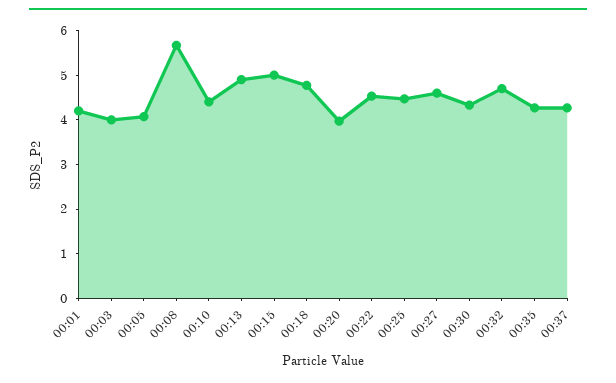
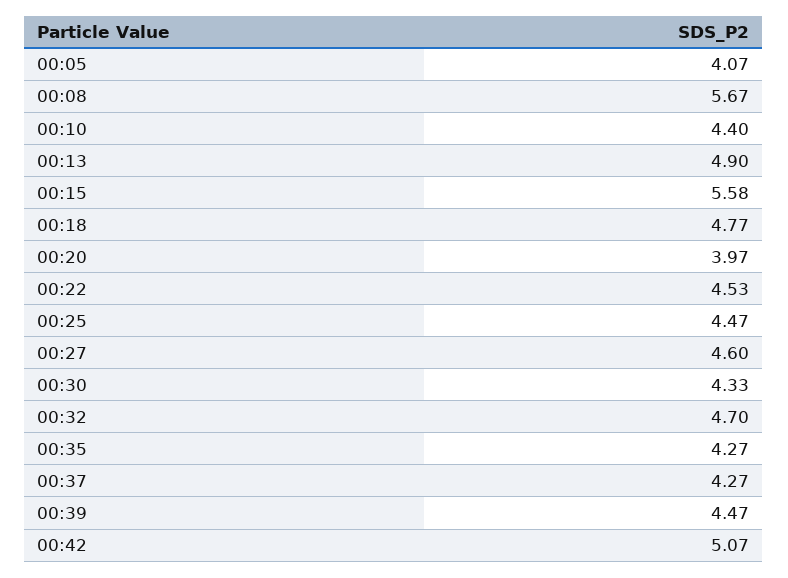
00:01: 4.2 -> none
00:03: 4 -> none
00:15: 5 -> 5.58
00:39: none -> 4.47
00:42: none -> 5.07

